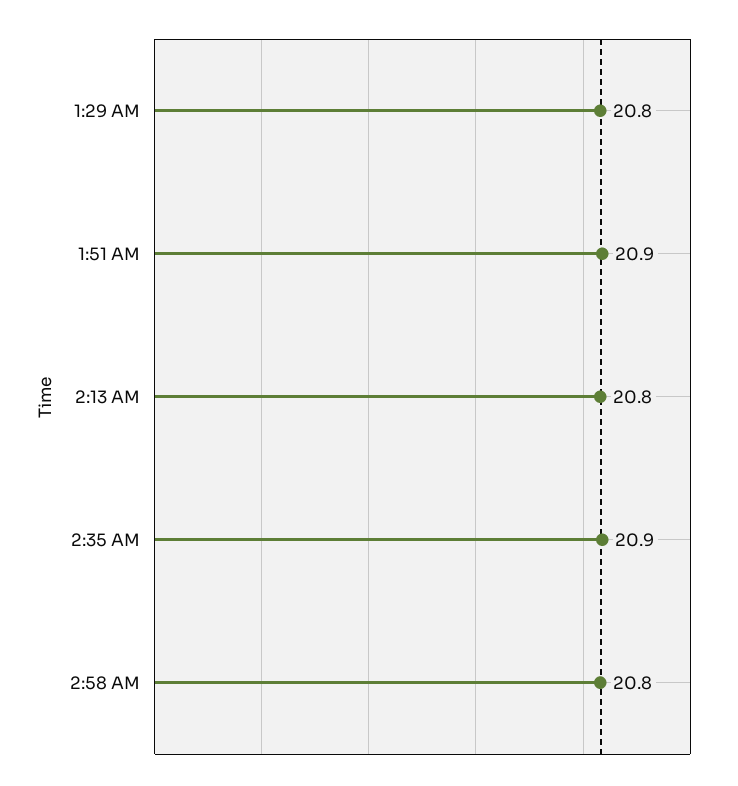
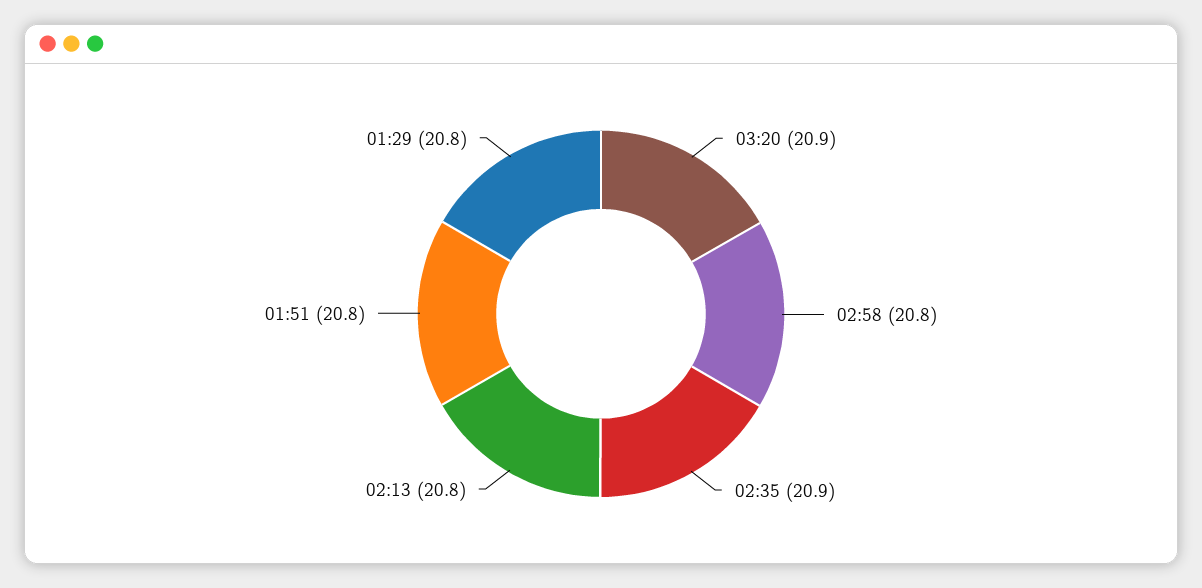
1:51 AM: 20.9 -> 20.8
03:20: none -> 20.9

